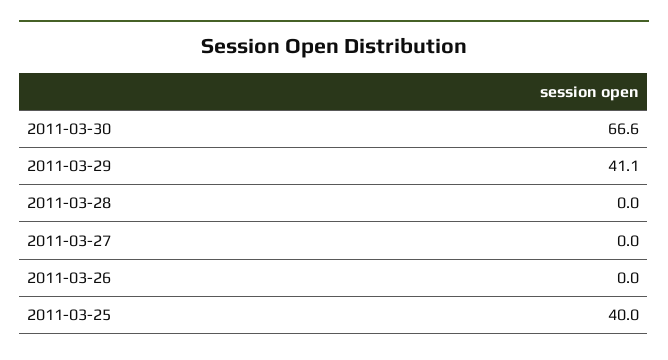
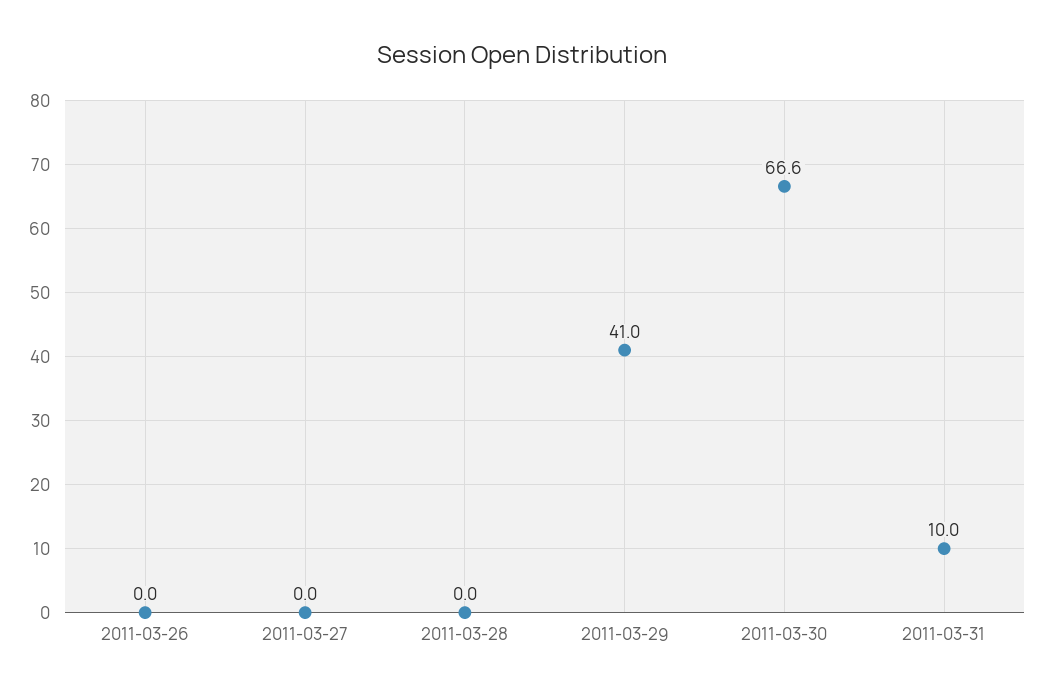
2011-03-29: 41.1 -> 41
2011-03-25: 40 -> none
2011-03-31: none -> 10

